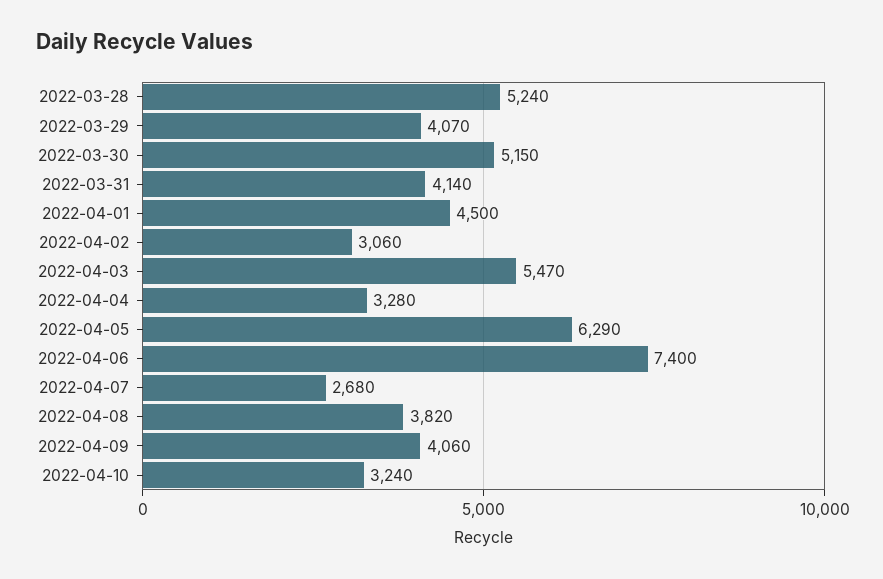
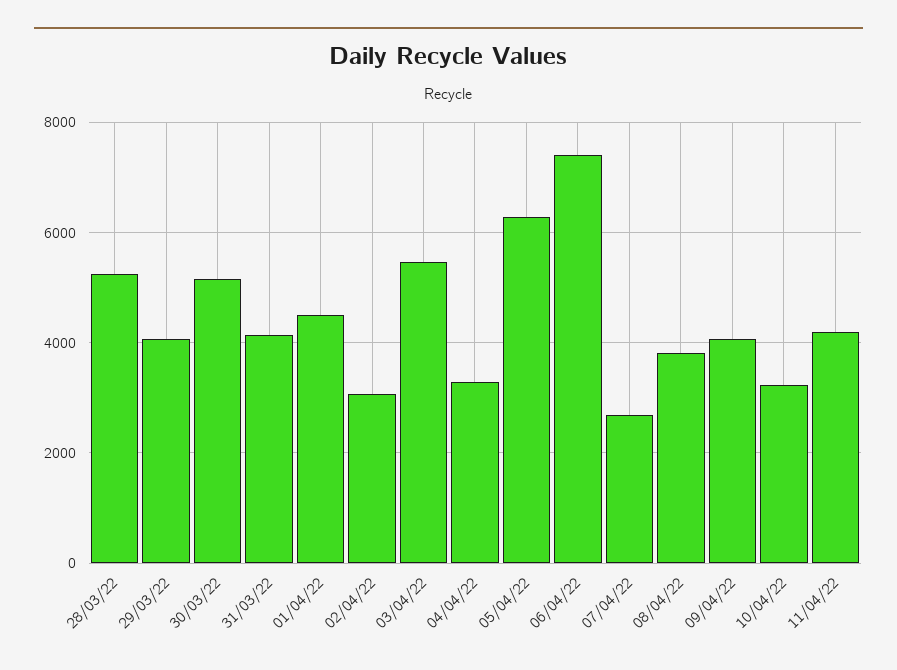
11/04/22: none -> 4200

